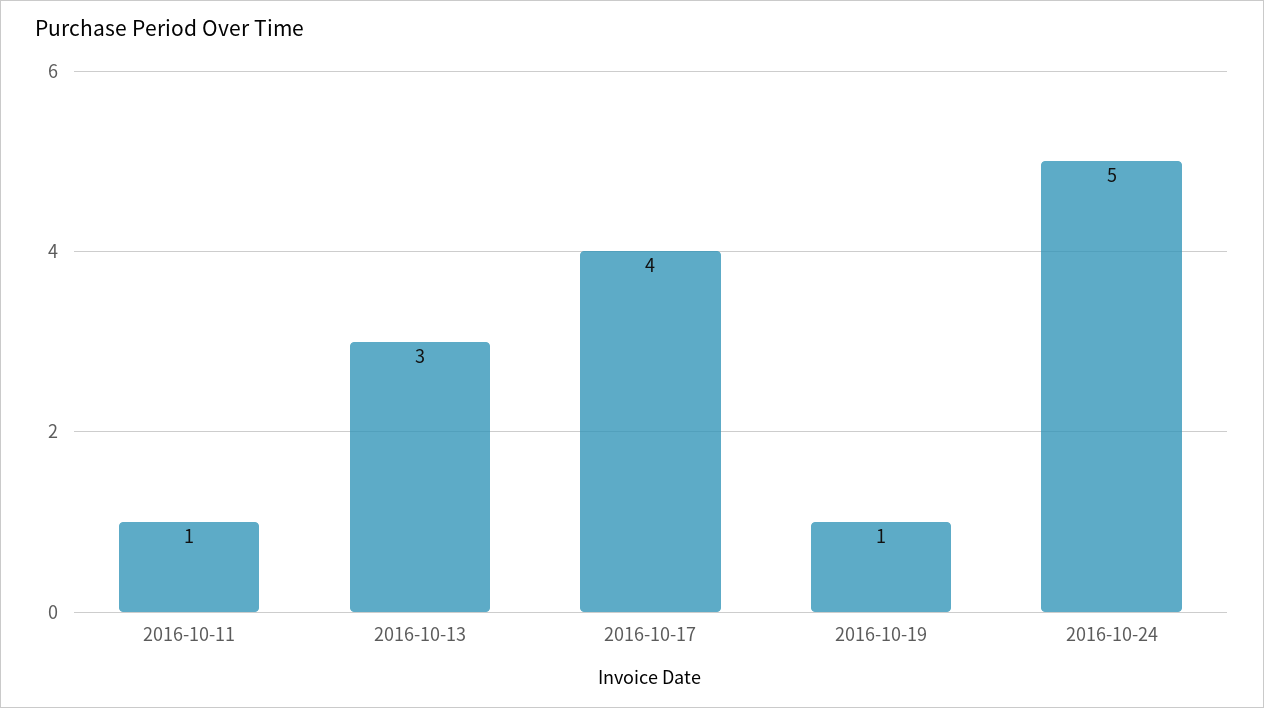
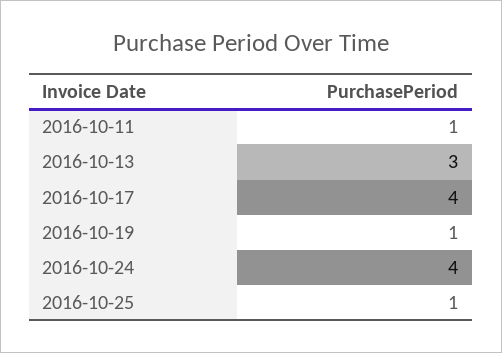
2016-10-24: 5 -> 4
2016-10-25: none -> 1

